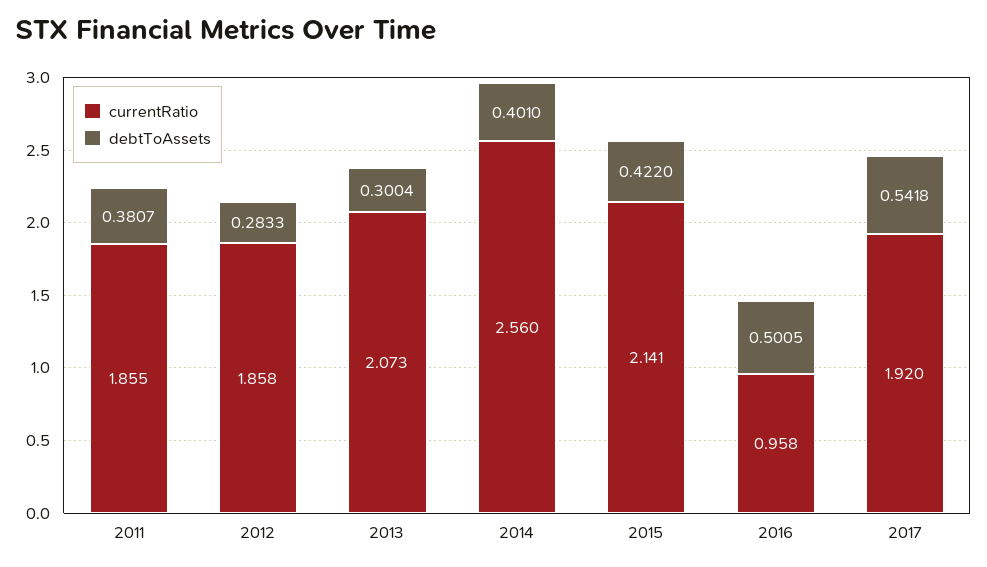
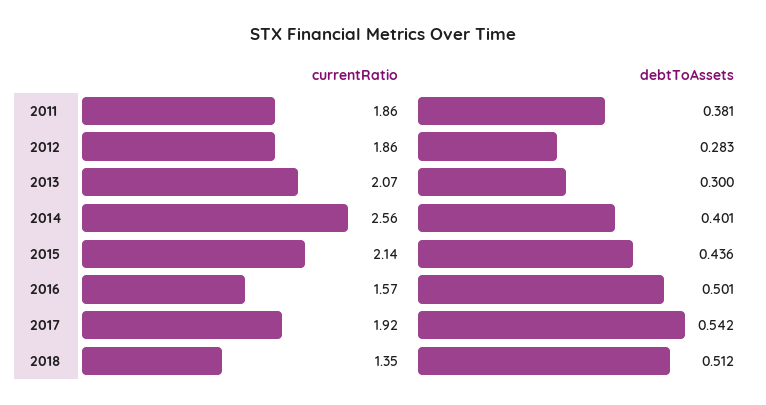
debtToAssets, 2015: 0.422 -> 0.436
currentRatio, 2016: 0.958 -> 1.57
currentRatio, 2018: none -> 1.35
debtToAssets, 2018: none -> 0.512

